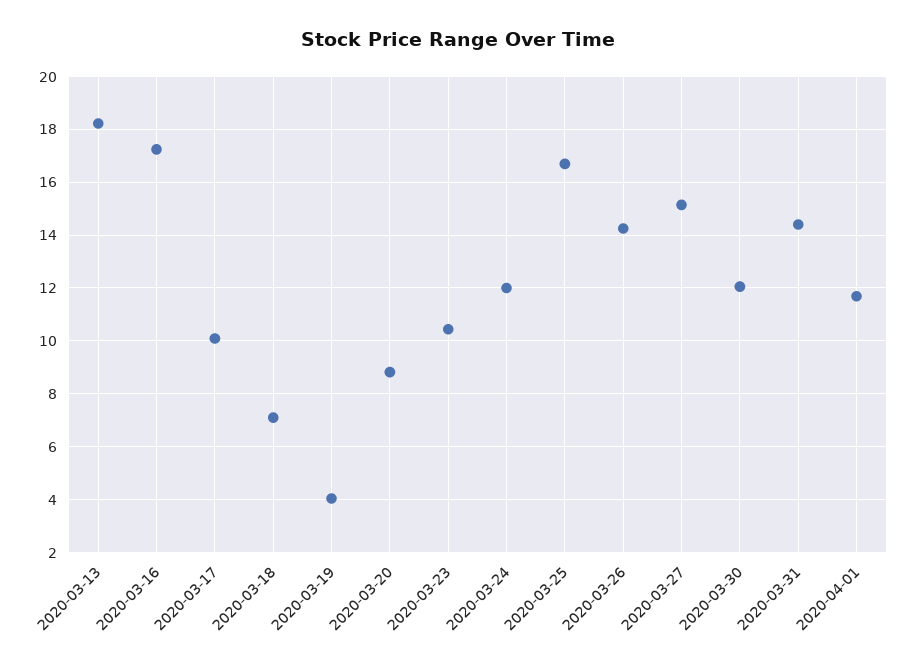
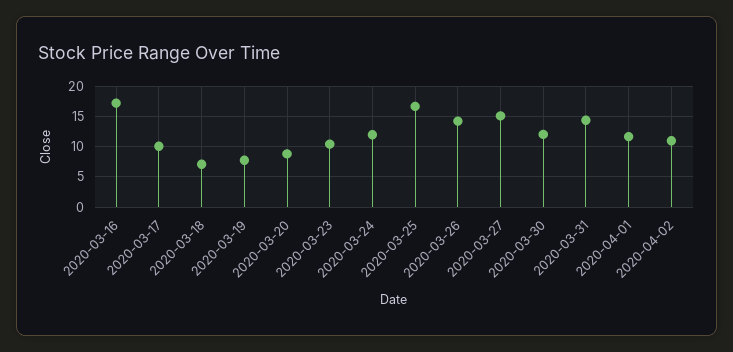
2020-03-13: 18.25 -> none
2020-03-19: 4 -> 8
2020-04-02: none -> 11

